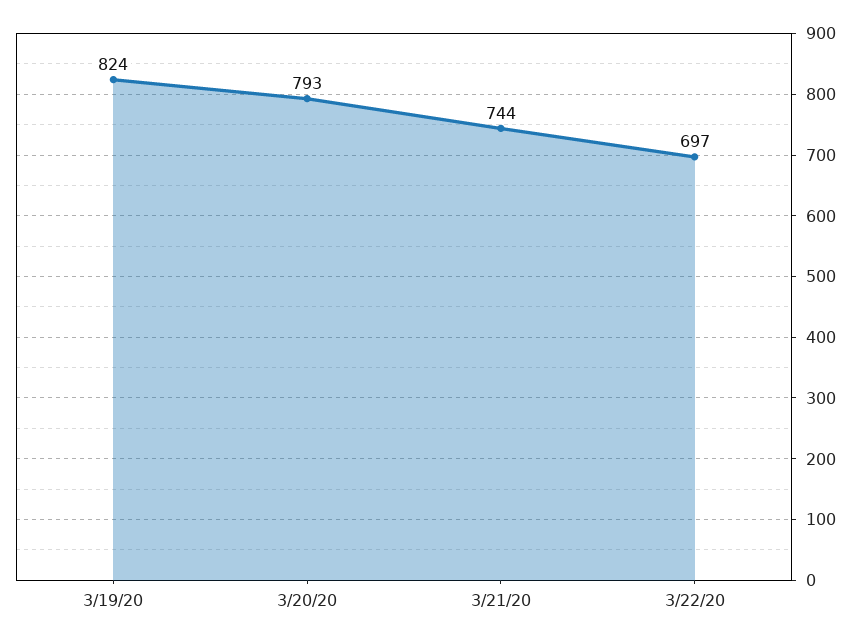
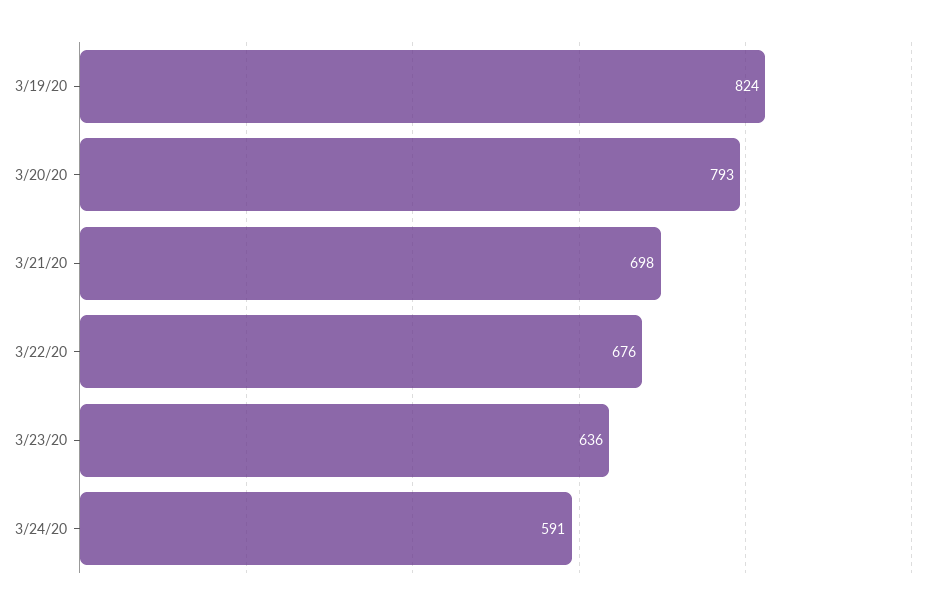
3/21/20: 744 -> 698
3/22/20: 697 -> 676
3/23/20: none -> 636
3/24/20: none -> 591

